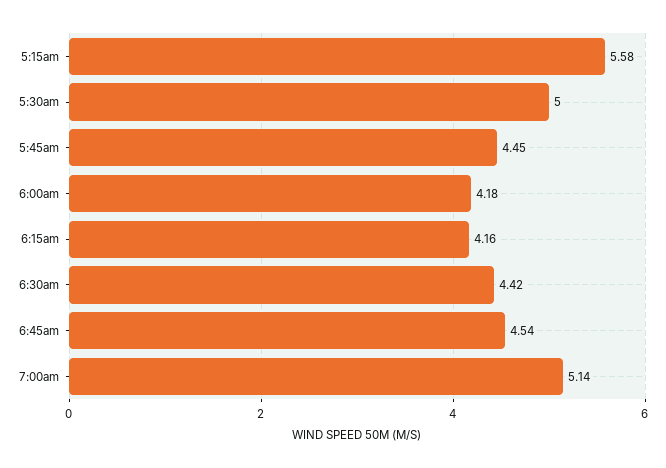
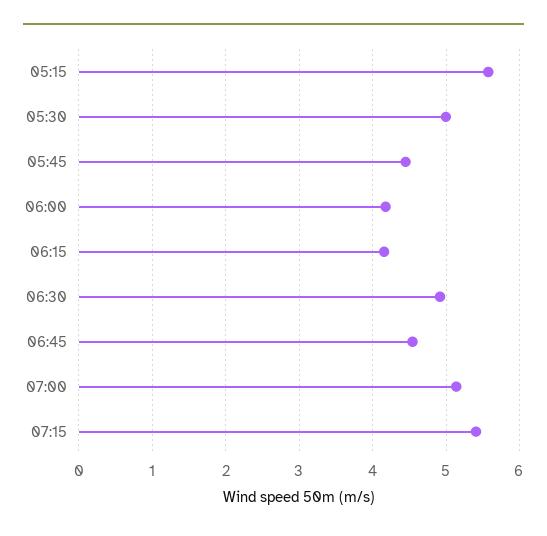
6:30am: 4.42 -> 4.9
07:15: none -> 5.4

